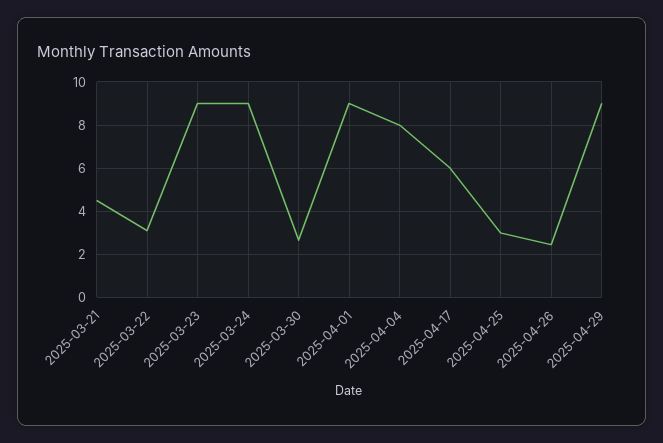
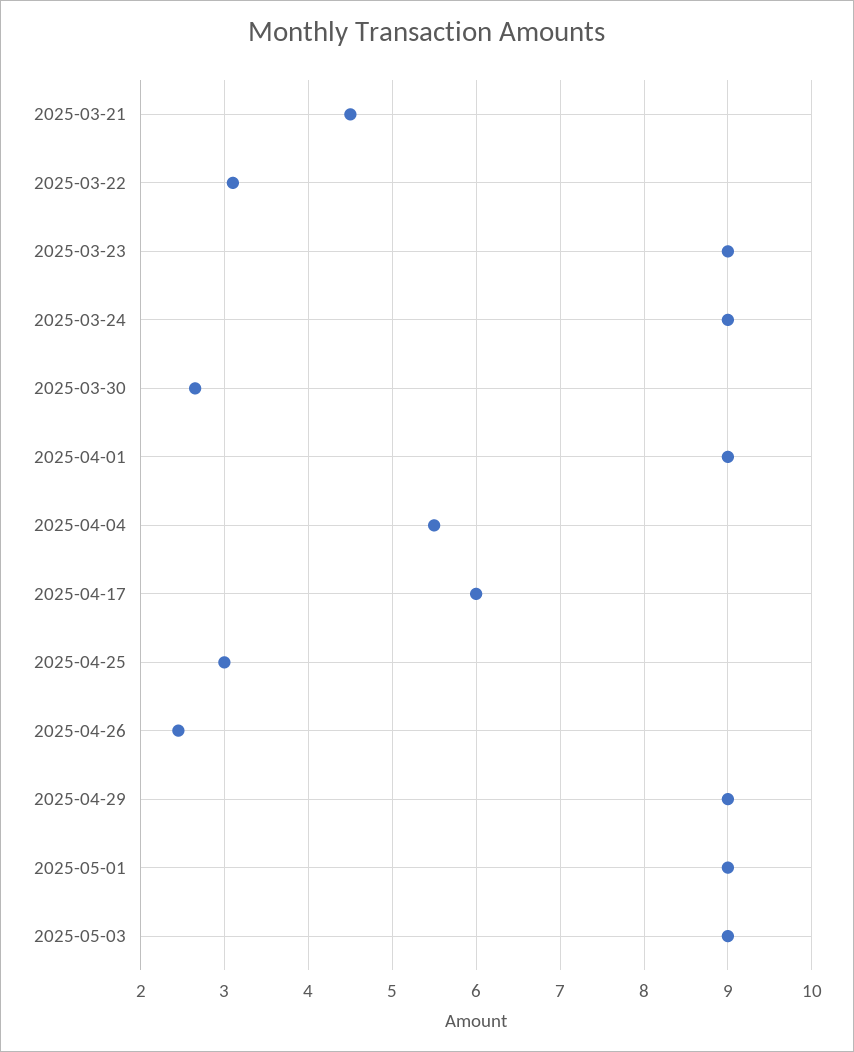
2025-04-04: 8 -> 5.5
2025-05-01: none -> 9
2025-05-03: none -> 9

